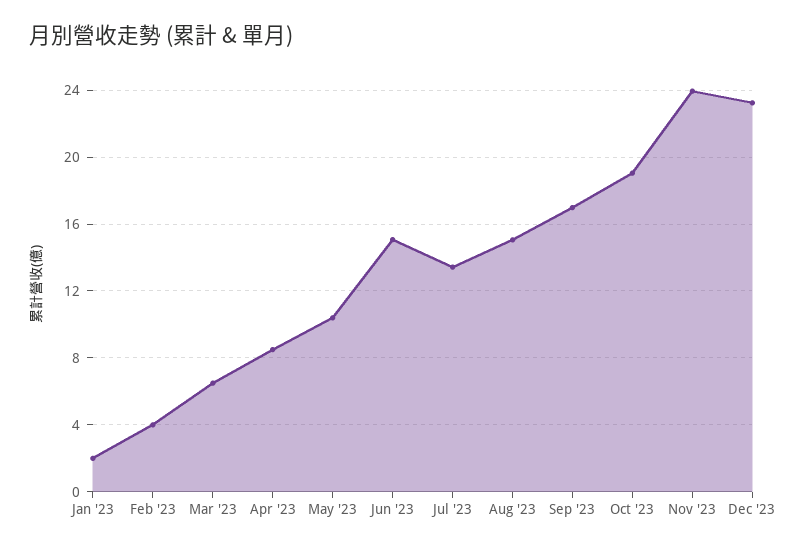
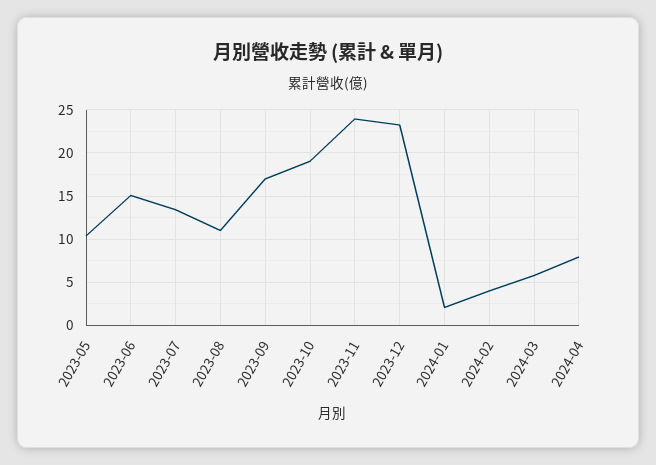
Jan '23: 2 -> none
Feb '23: 4 -> none
Mar '23: 6.5 -> none
Apr '23: 8.5 -> none
Aug '23: 15 -> 11
2024-01: none -> 2
2024-02: none -> 4
2024-03: none -> 6
2024-04: none -> 8

